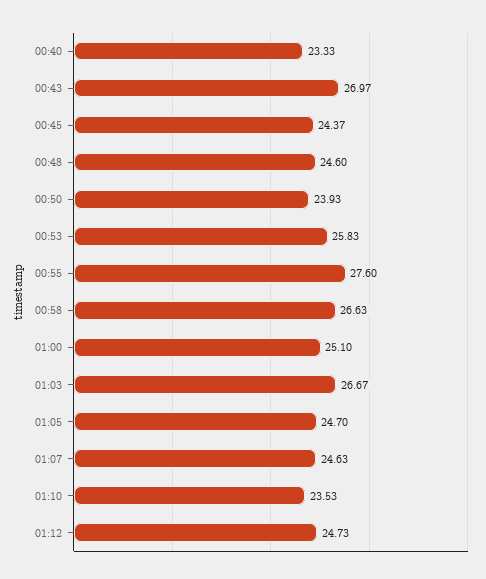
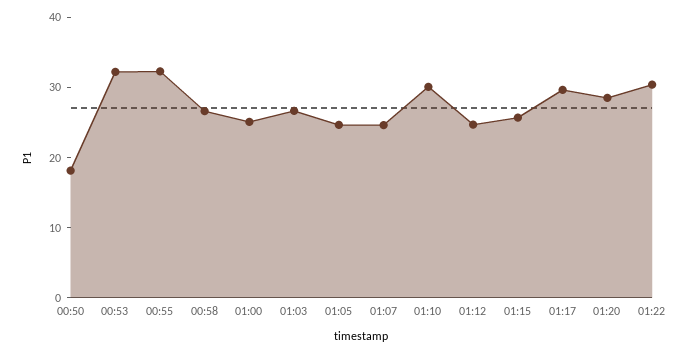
00:40: 23.33 -> none
00:43: 26.97 -> none
00:45: 24.37 -> none
00:48: 24.6 -> none
00:50: 23.93 -> 18
00:53: 25.83 -> 32
00:55: 27.6 -> 32
01:10: 23.53 -> 30
01:15: none -> 26
01:17: none -> 30
01:20: none -> 28
01:22: none -> 30

